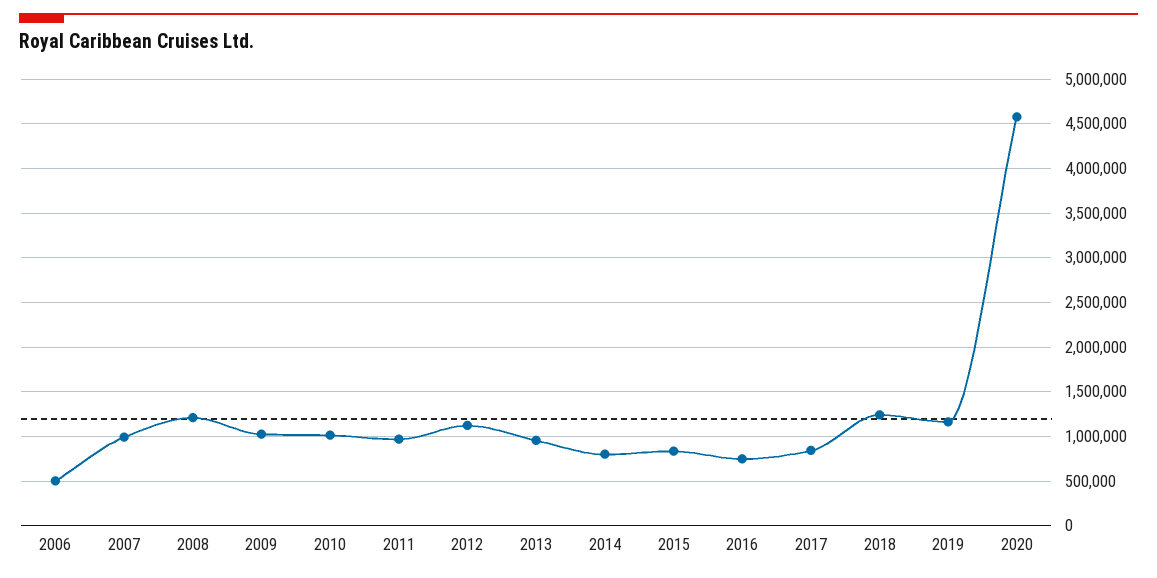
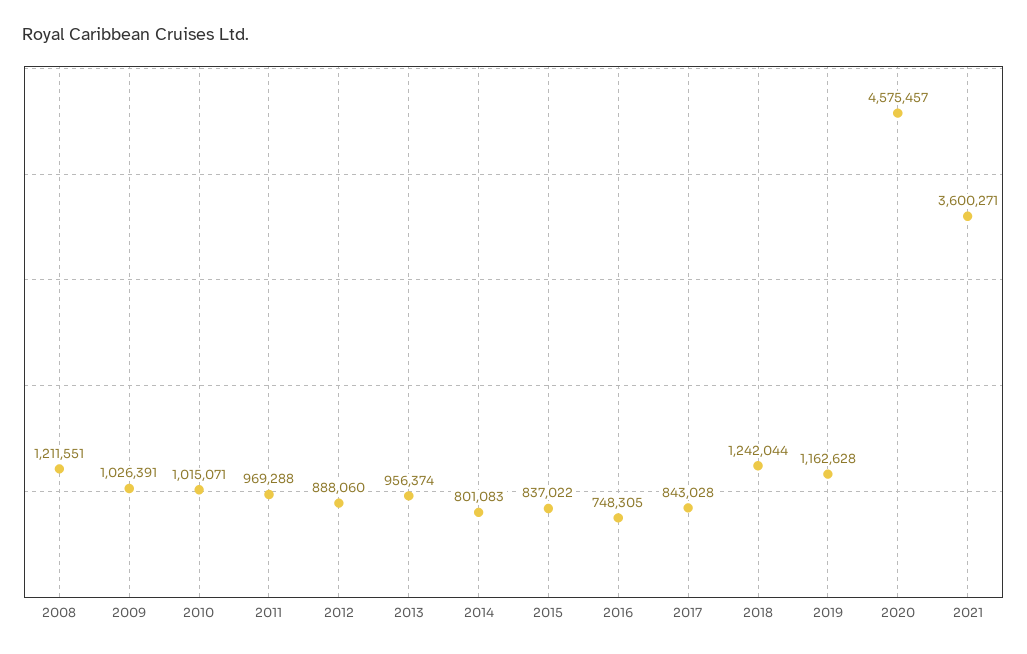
2006: 500000 -> none
2007: 1000000 -> none
2012: 1100000 -> 888060
2021: none -> 3600271

